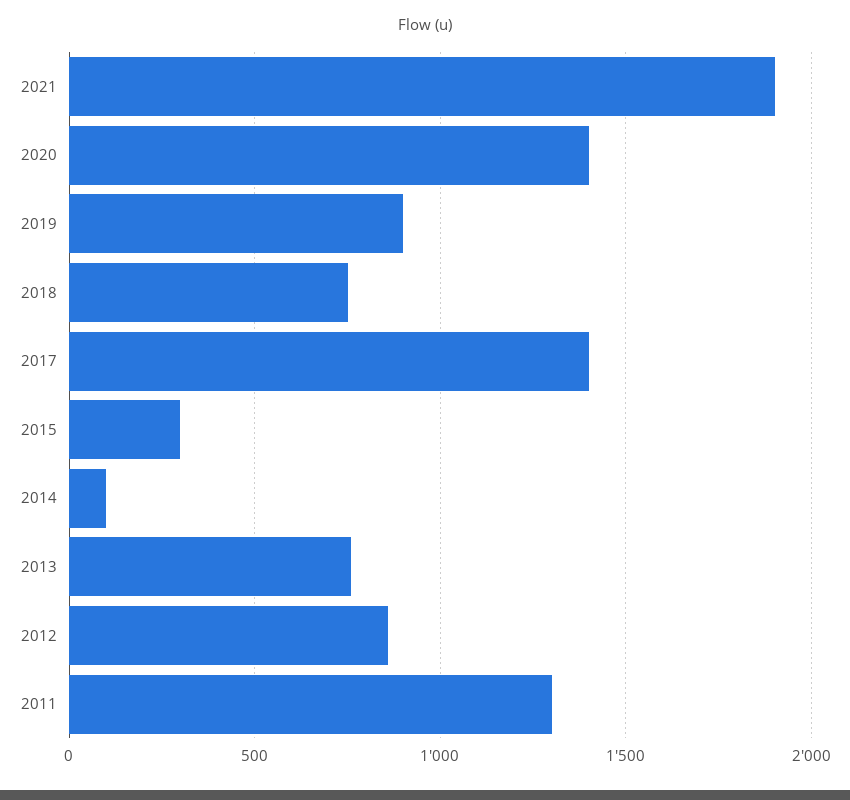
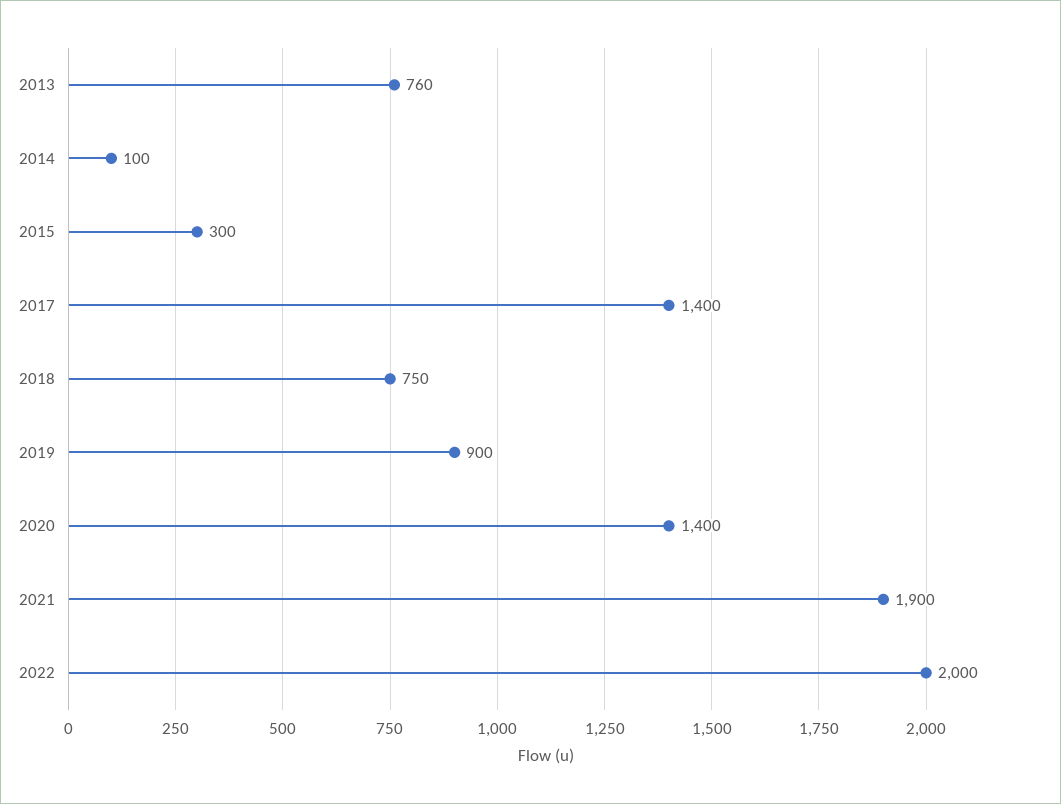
2012: 850 -> none
2011: 1300 -> none
2022: none -> 2000

